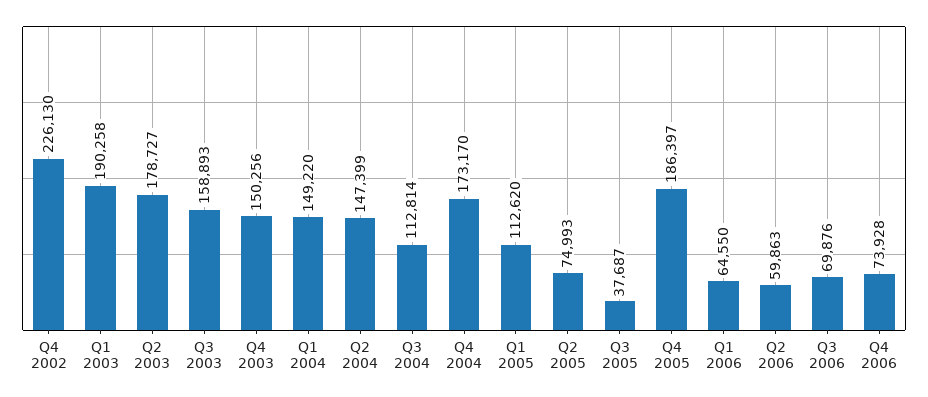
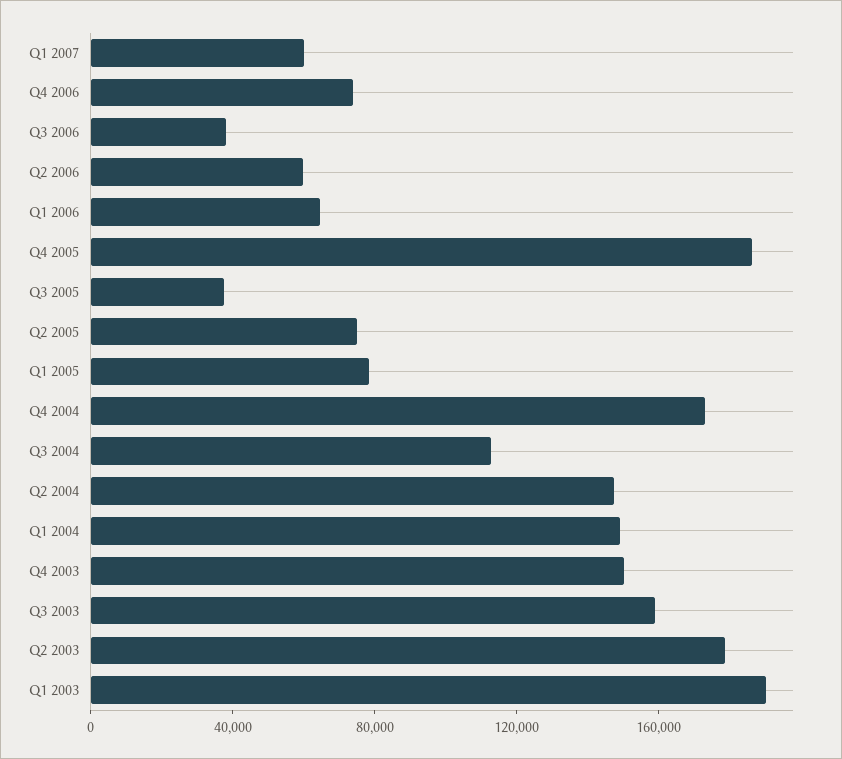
Q4 2002: 226130 -> none
Q1 2005: 112620 -> 80000
Q3 2006: 69876 -> 40000
Q1 2007: none -> 60000

